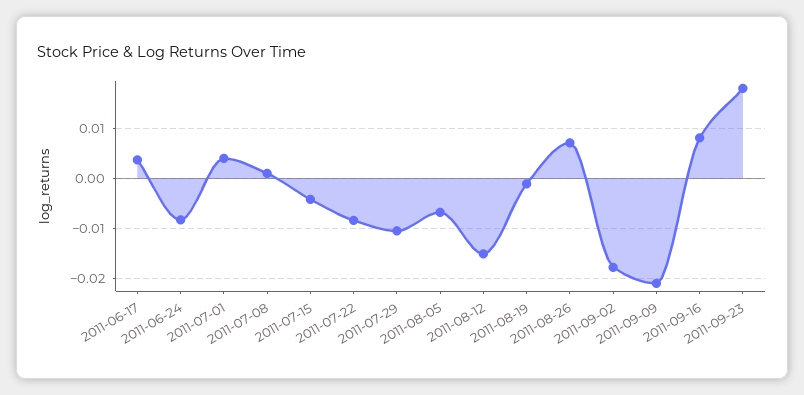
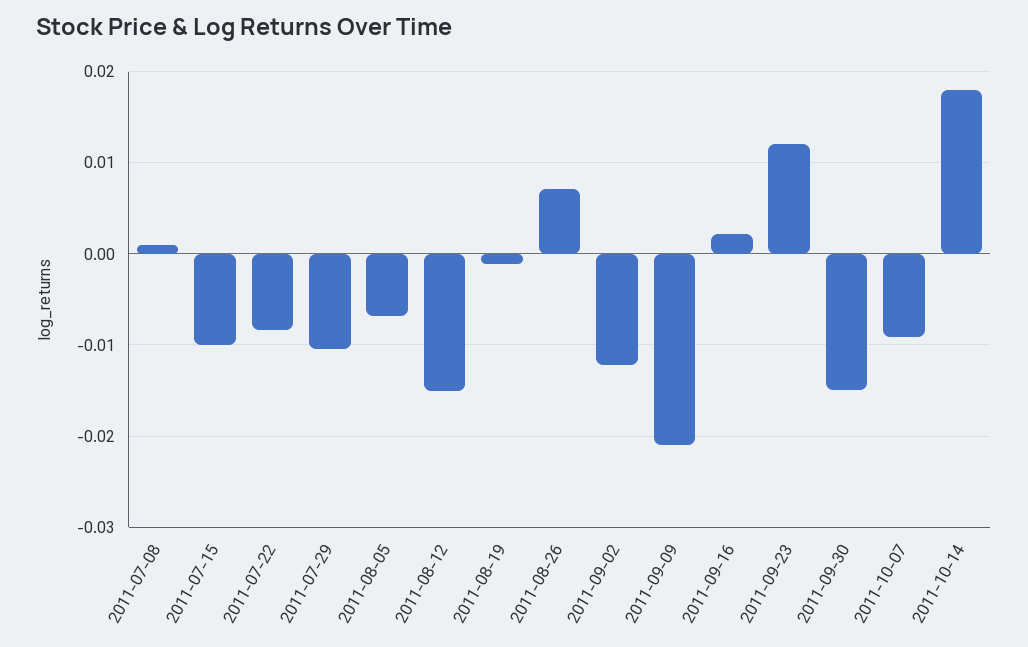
2011-06-17: 0.004 -> none
2011-06-24: -0.008 -> none
2011-07-01: 0.004 -> none
2011-07-15: -0.004 -> -0.01
2011-09-02: -0.018 -> -0.012
2011-09-16: 0.008 -> 0.002
2011-09-23: 0.018 -> 0.012
2011-09-30: none -> -0.015
2011-10-07: none -> -0.009
2011-10-14: none -> 0.018

